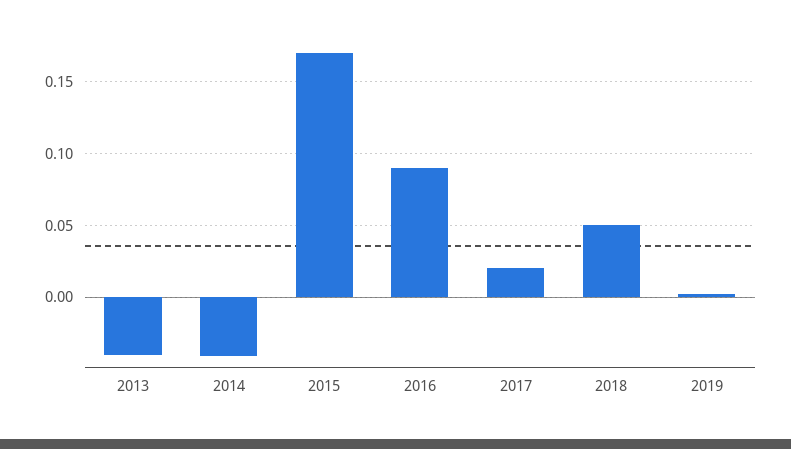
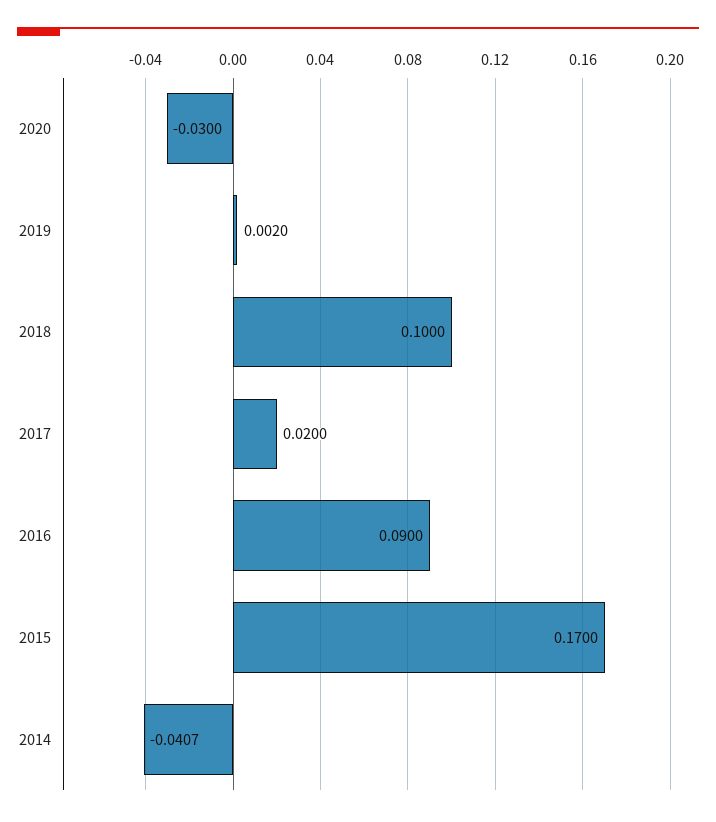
2013: -0.04 -> none
2018: 0.05 -> 0.1
2020: none -> -0.03

